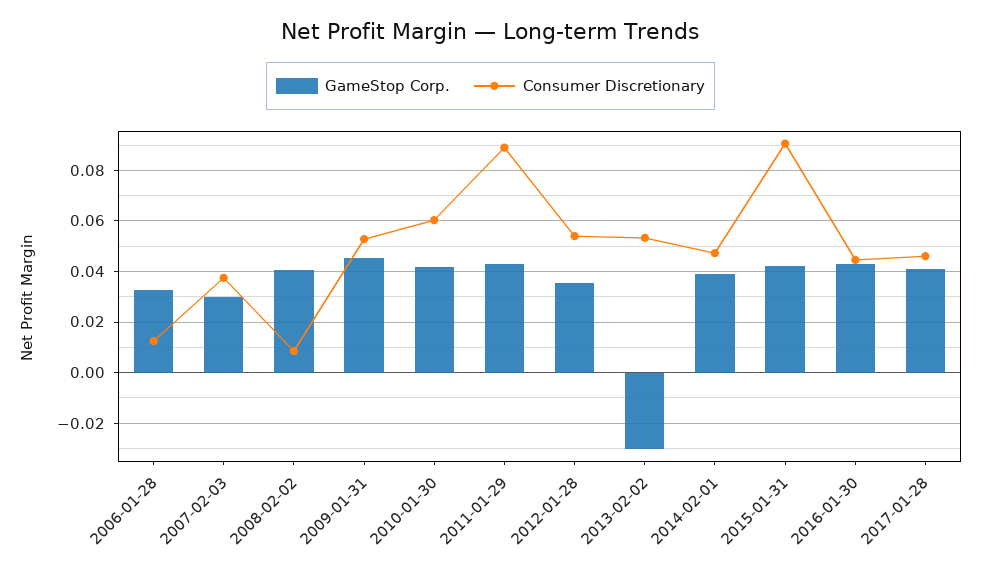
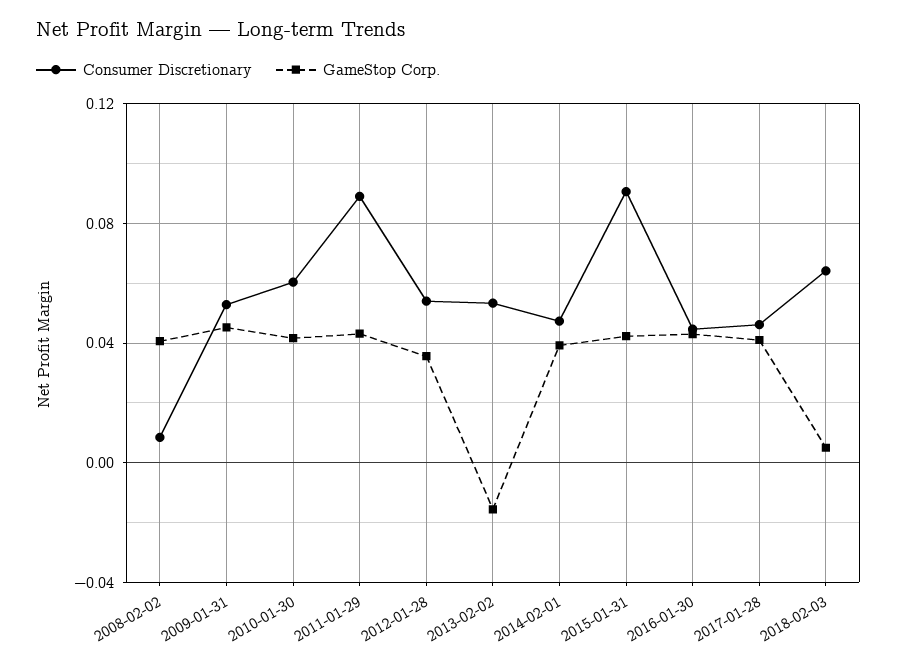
GameStop Corp., 2006-01-28: 0.0325 -> none
Consumer Discretionary, 2006-01-28: 0.0125 -> none
GameStop Corp., 2007-02-03: 0.03 -> none
Consumer Discretionary, 2007-02-03: 0.0375 -> none
GameStop Corp., 2013-02-02: -0.03 -> -0.015
Consumer Discretionary, 2018-02-03: none -> 0.065
GameStop Corp., 2018-02-03: none -> 0.005

